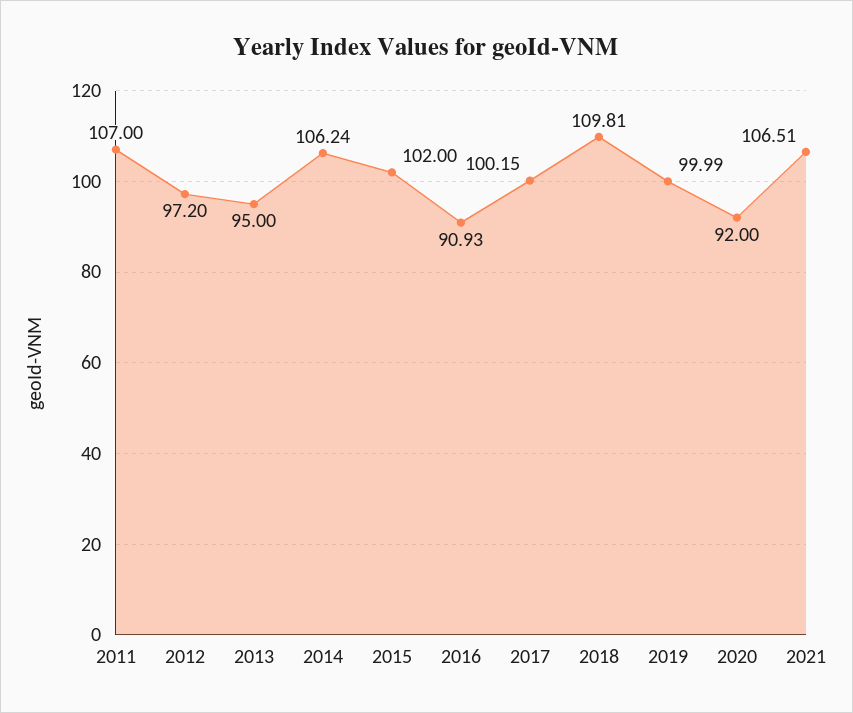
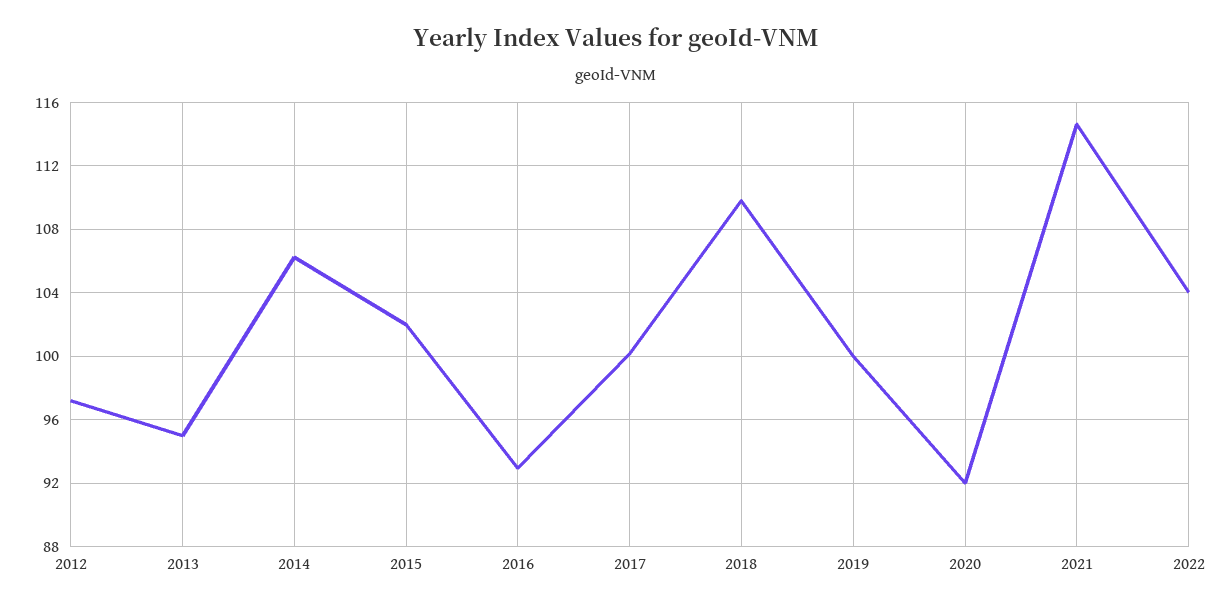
2011: 107 -> none
2016: 90.93 -> 93
2021: 106.51 -> 114.5
2022: none -> 104

